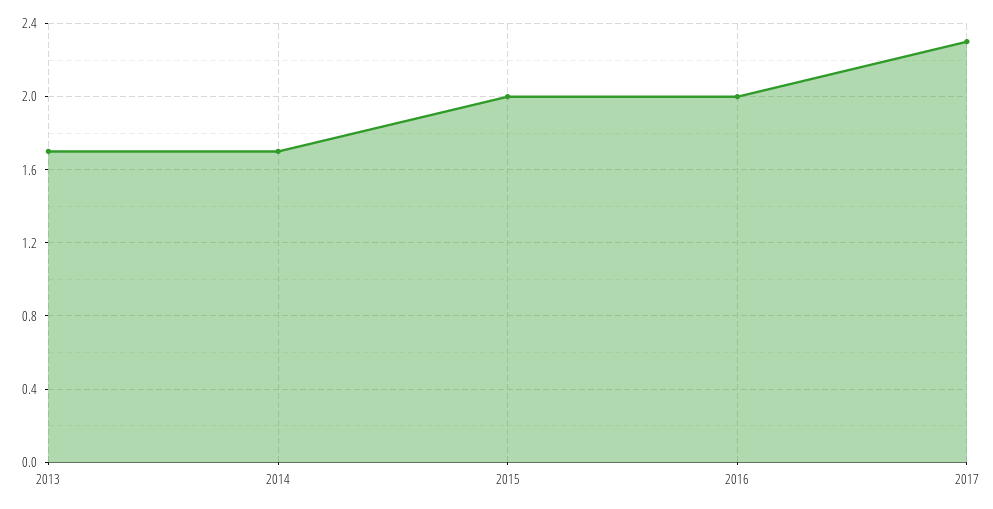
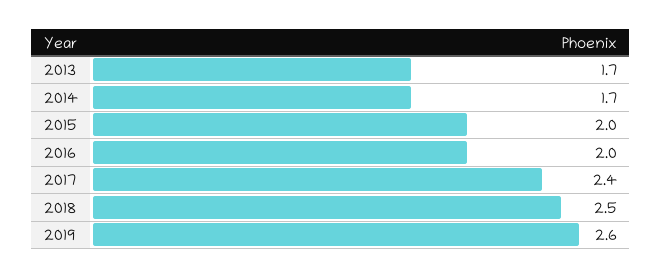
2017: 2.3 -> 2.4
2018: none -> 2.5
2019: none -> 2.6

